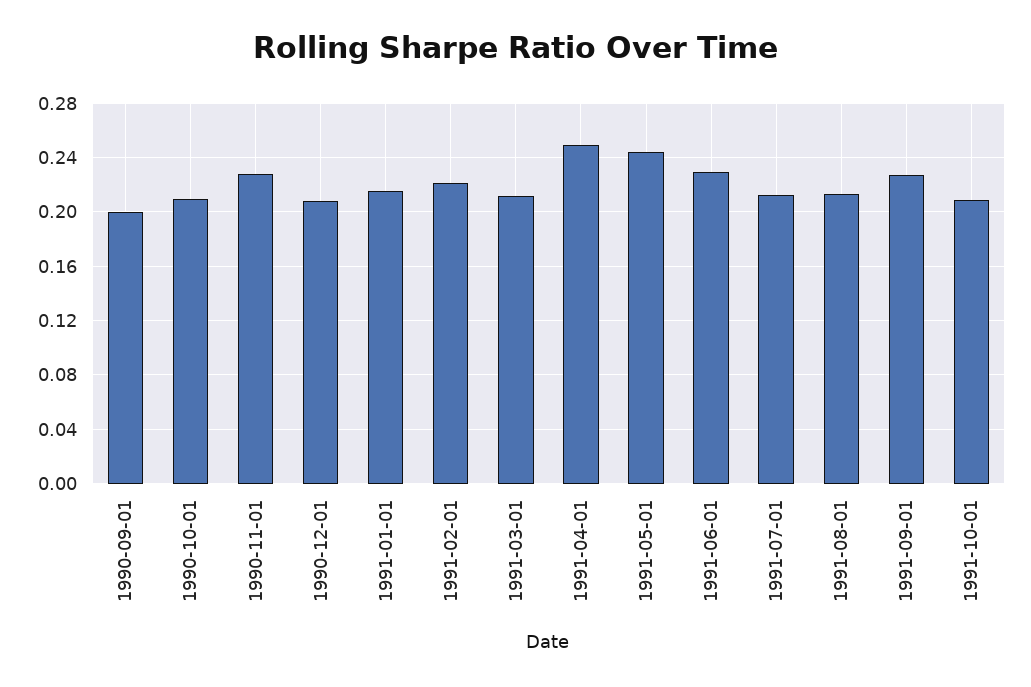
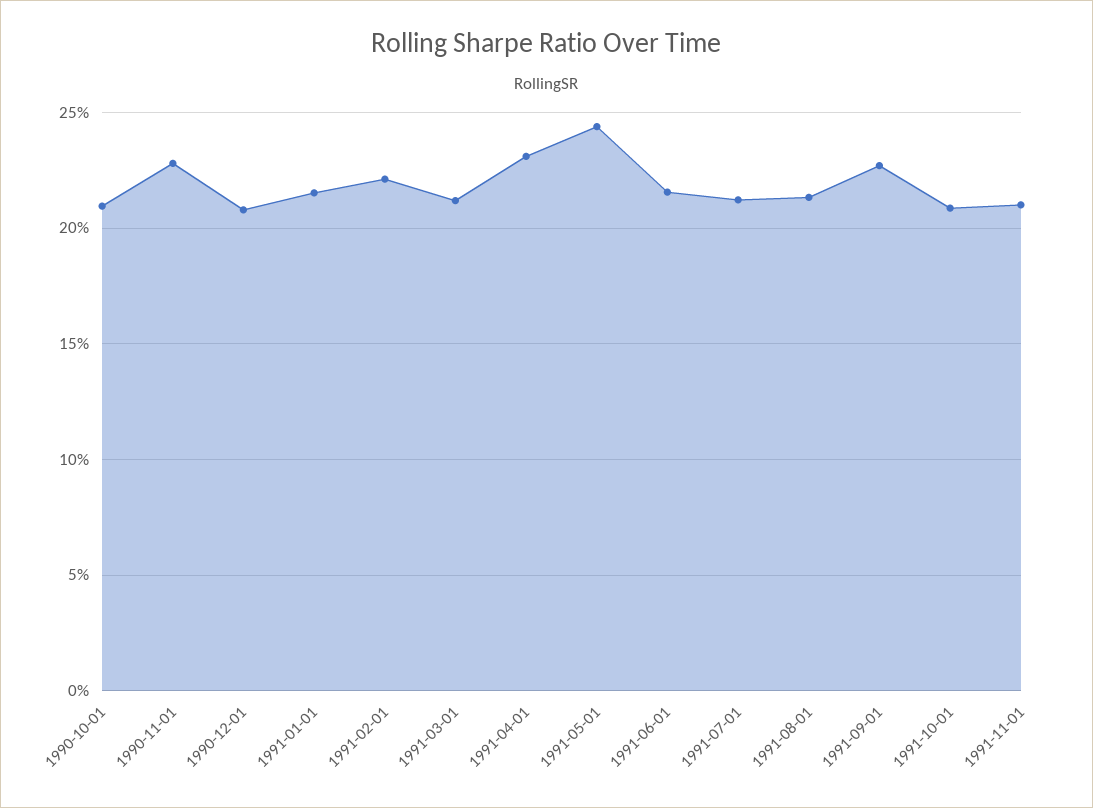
1990-09-01: 0.2 -> none
1991-04-01: 0.25 -> 0.23
1991-06-01: 0.23 -> 0.215
1991-11-01: none -> 0.21

